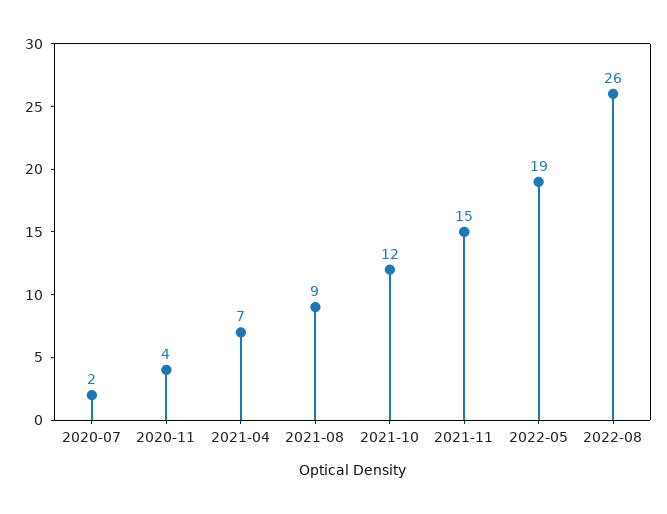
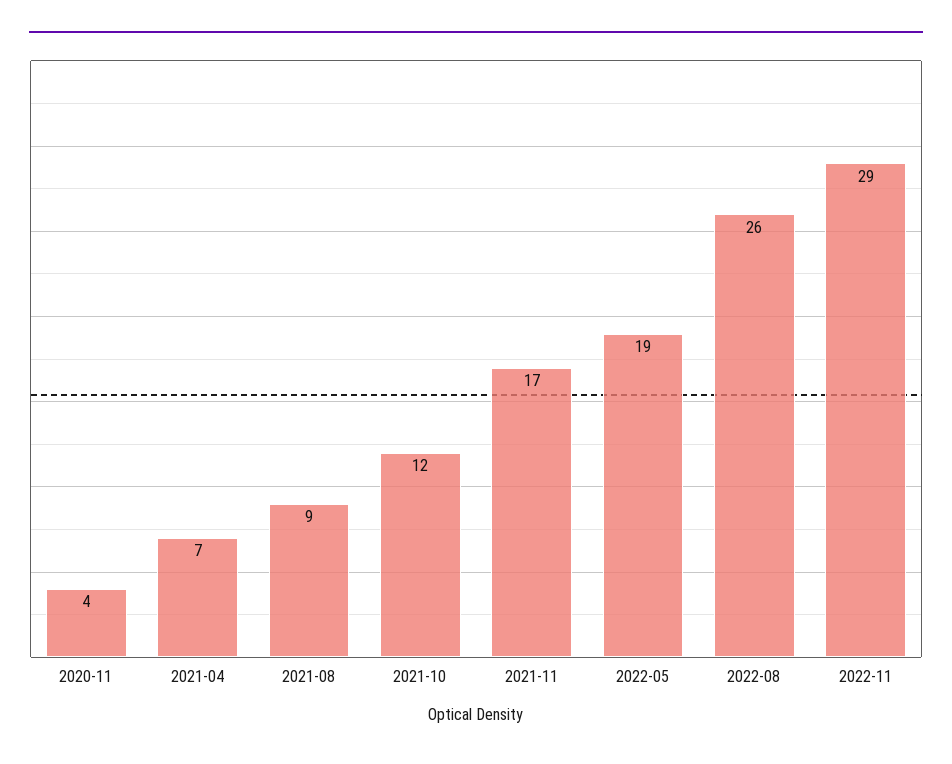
2020-07: 2 -> none
2021-11: 15 -> 17
2022-11: none -> 29

